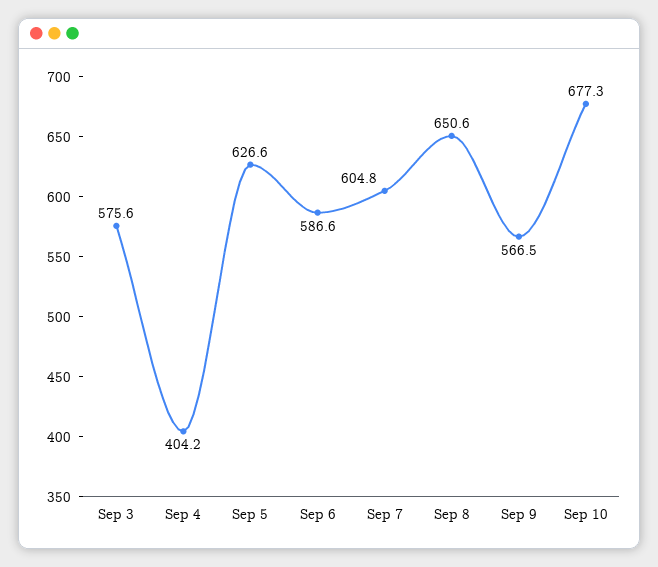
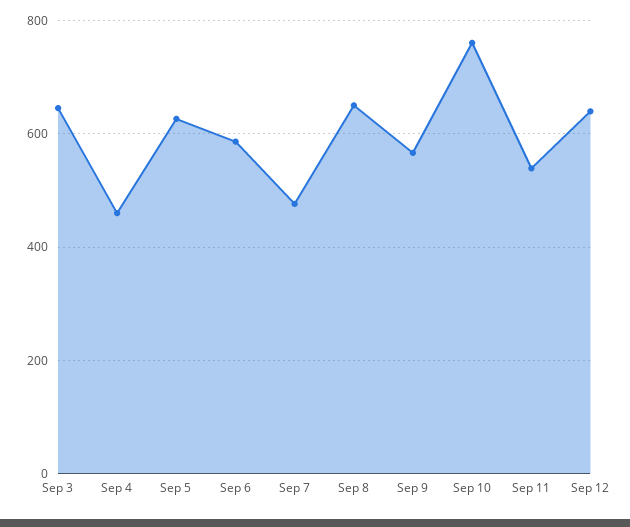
Sep 3: 575.6 -> 640
Sep 4: 404.2 -> 460
Sep 7: 604.8 -> 480
Sep 10: 677.3 -> 760
Sep 11: none -> 540
Sep 12: none -> 640

